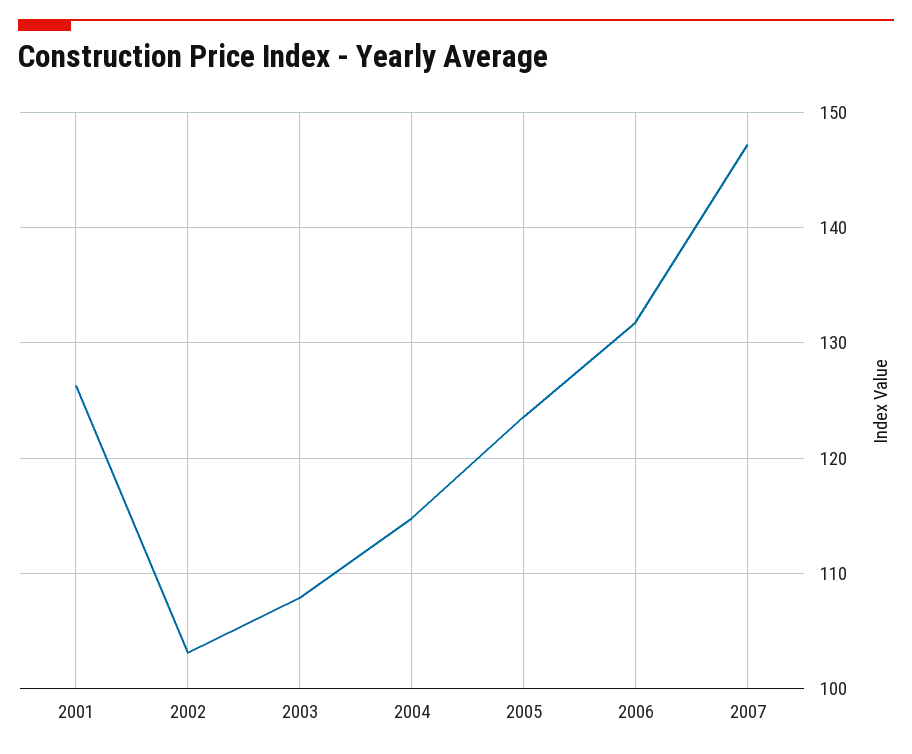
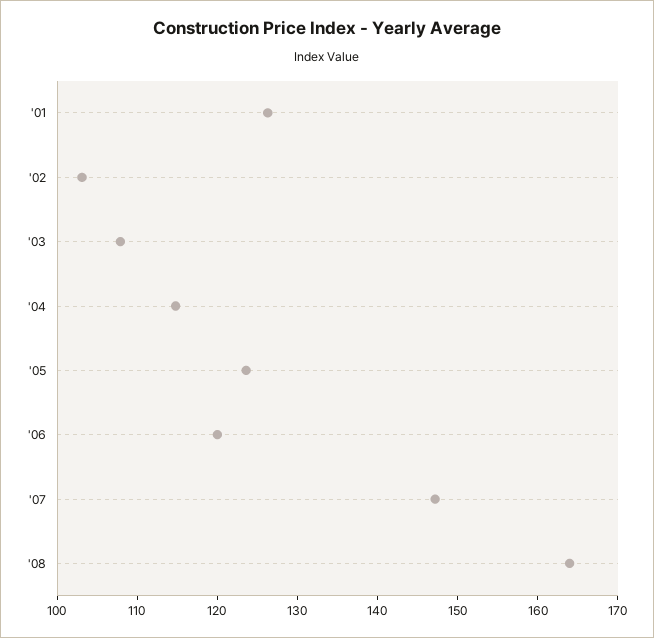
2006: 132 -> 120
'08: none -> 164

